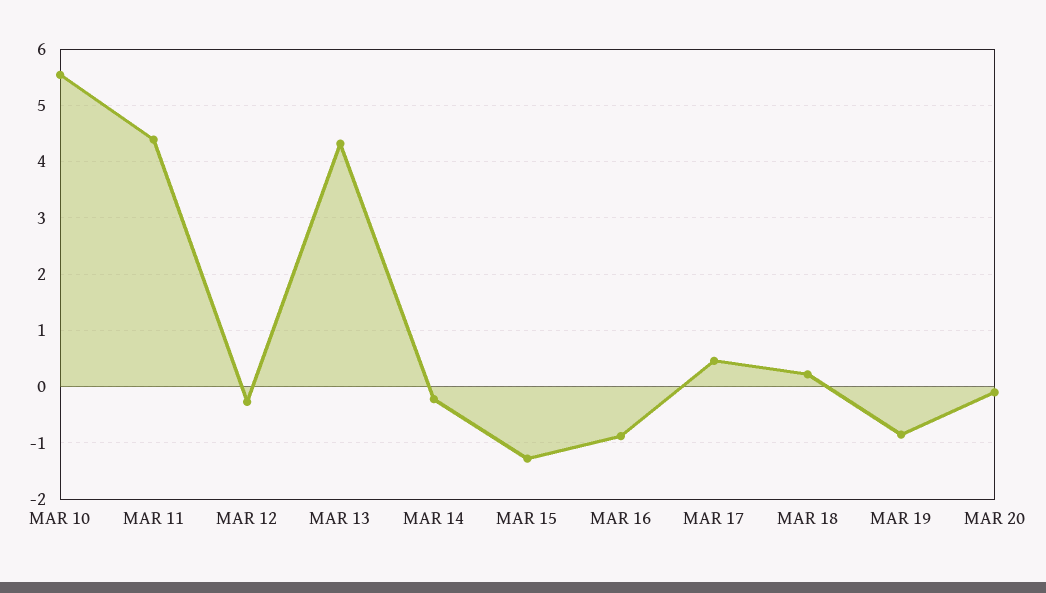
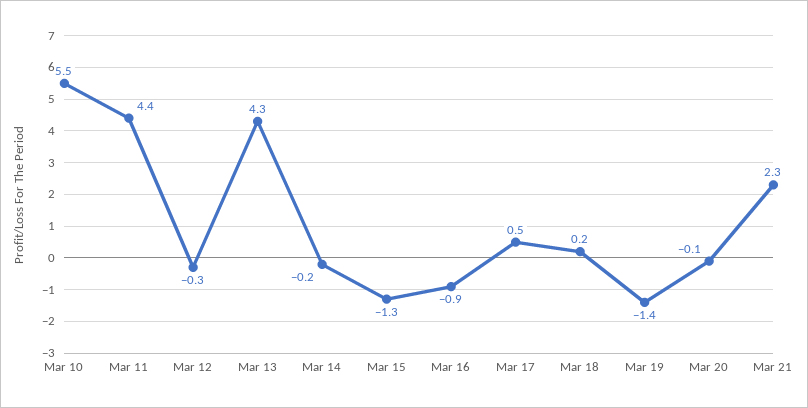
MAR 19: -0.8 -> -1.4
Mar 21: none -> 2.3

